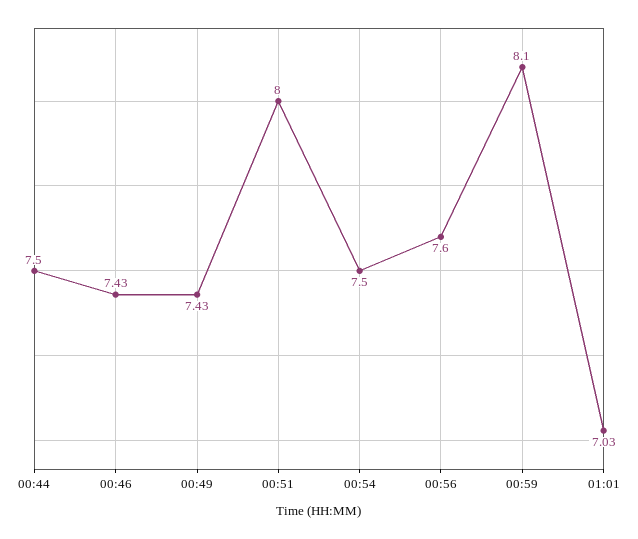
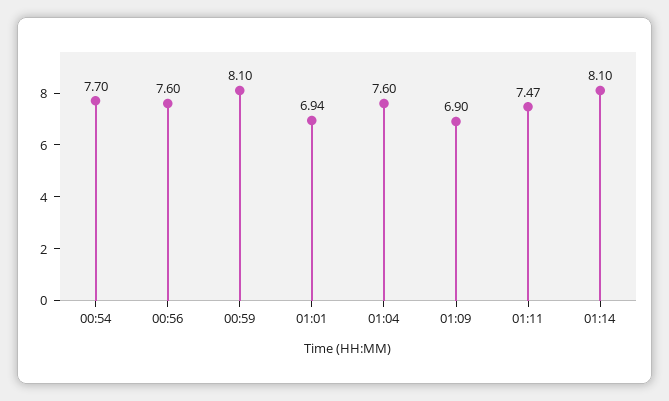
00:44: 7.5 -> none
00:46: 7.43 -> none
00:49: 7.43 -> none
00:51: 8 -> none
00:54: 7.5 -> 7.7
01:01: 7.03 -> 6.94
01:04: none -> 7.6
01:09: none -> 6.9
01:11: none -> 7.47
01:14: none -> 8.1

